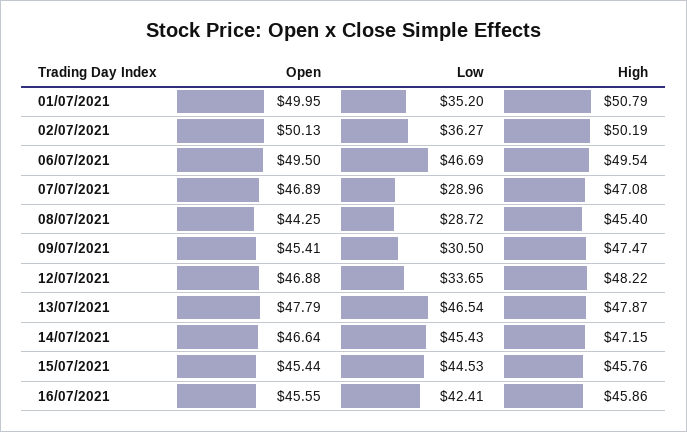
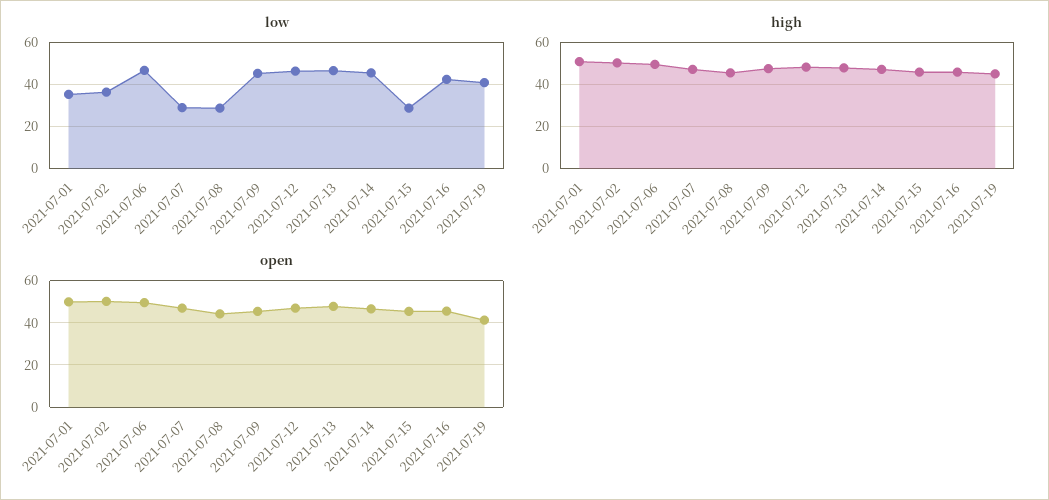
Low, 09/07/2021: 30.5 -> 45
Low, 12/07/2021: 33.65 -> 45
Low, 15/07/2021: 44.53 -> 30
Low, 2021-07-19: none -> 40
High, 2021-07-19: none -> 45
Open, 2021-07-19: none -> 40

